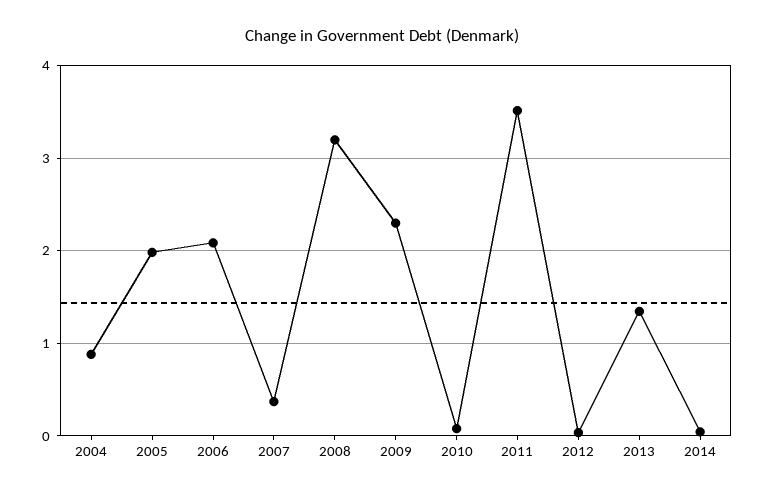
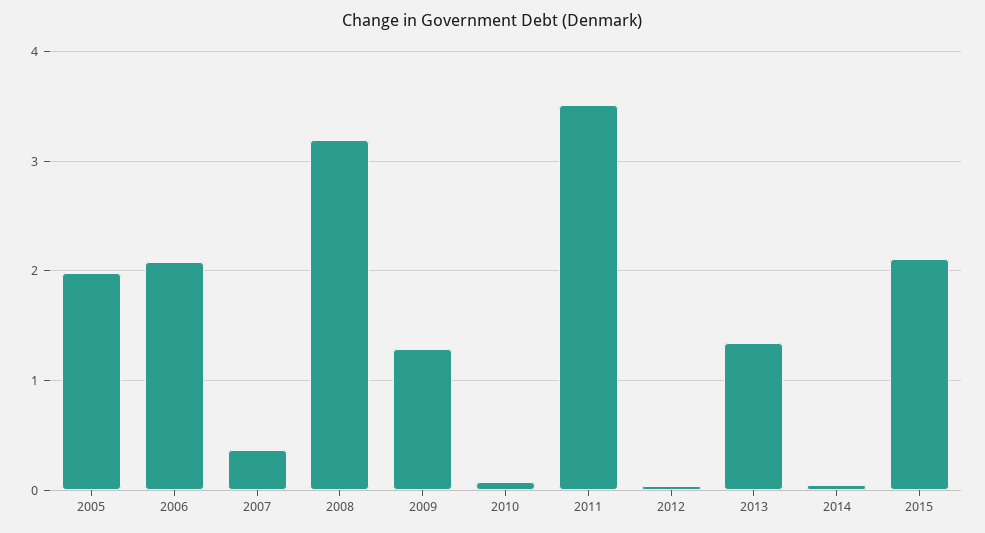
2004: 0.9 -> none
2009: 2.3 -> 1.3
2015: none -> 2.1

